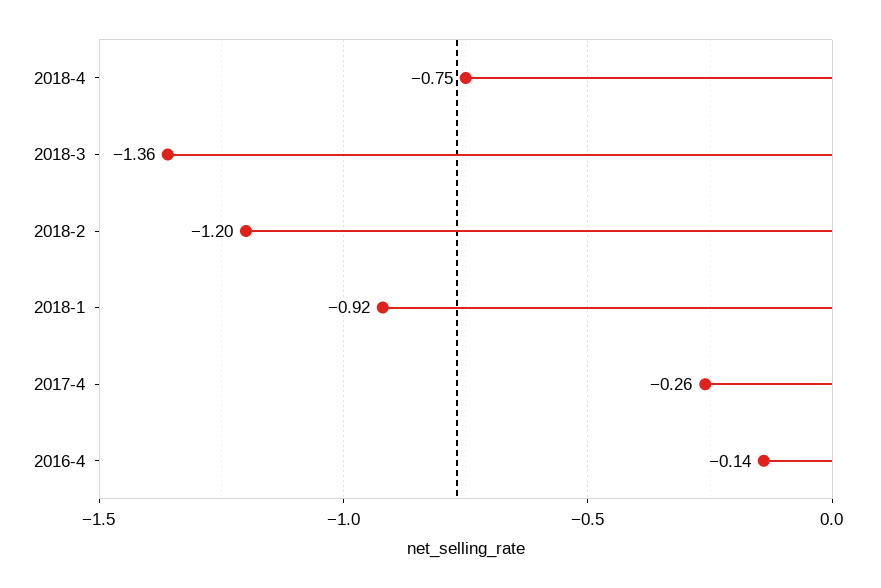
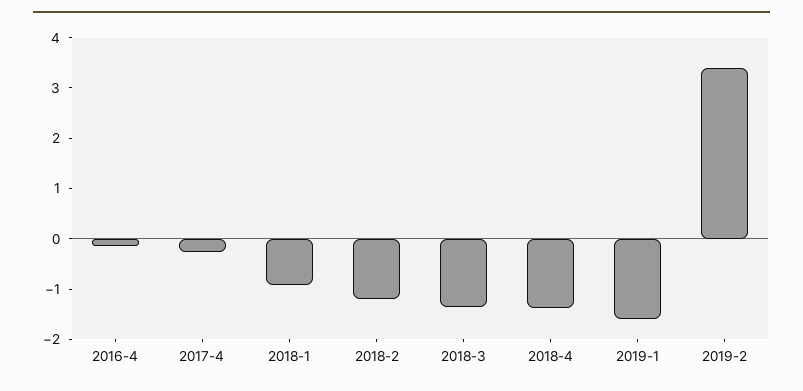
2018-4: -0.75 -> -1.4
2019-1: none -> -1.6
2019-2: none -> 3.4

